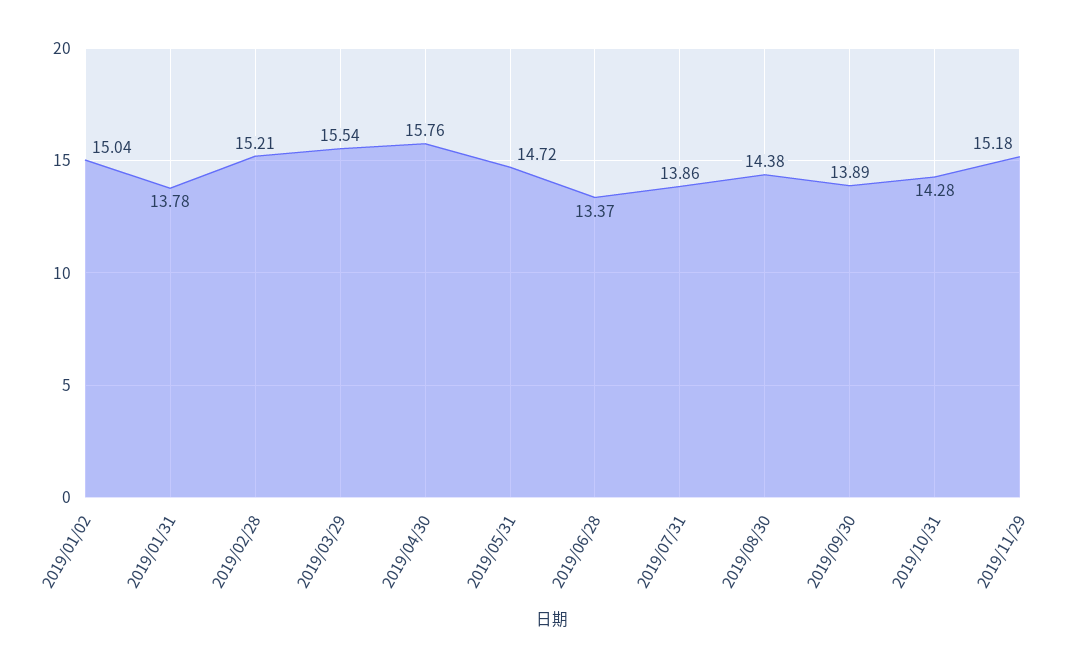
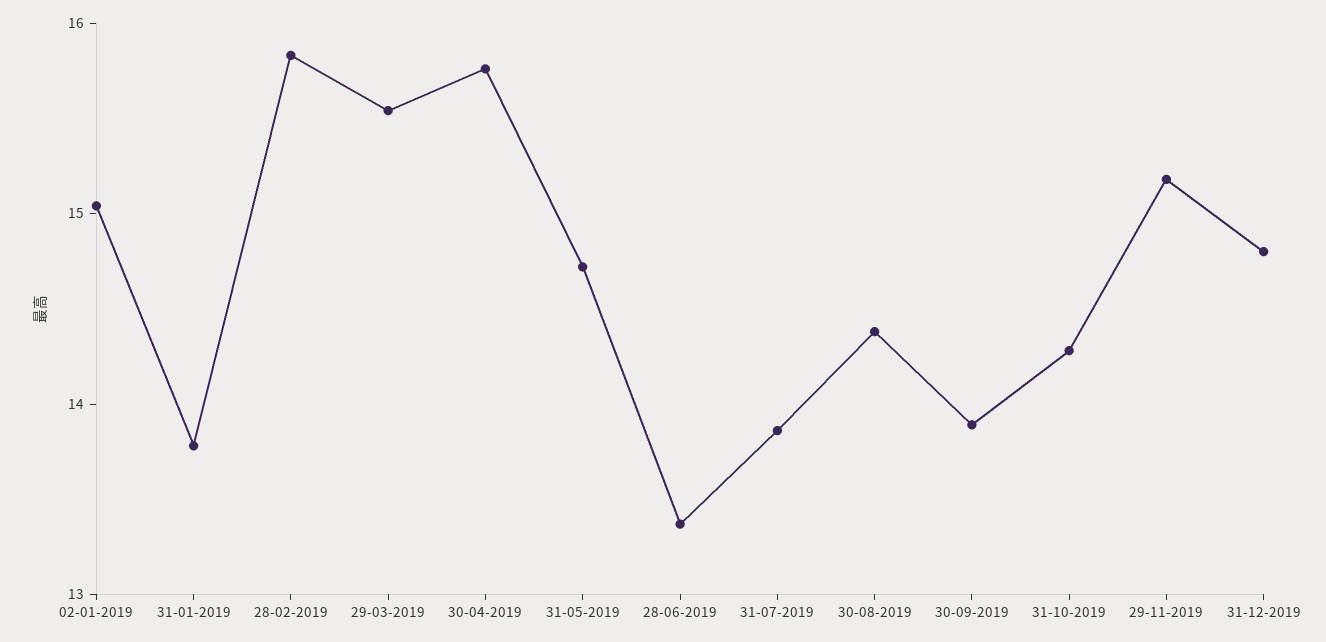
2019/02/28: 15.21 -> 15.8
31-12-2019: none -> 14.8

